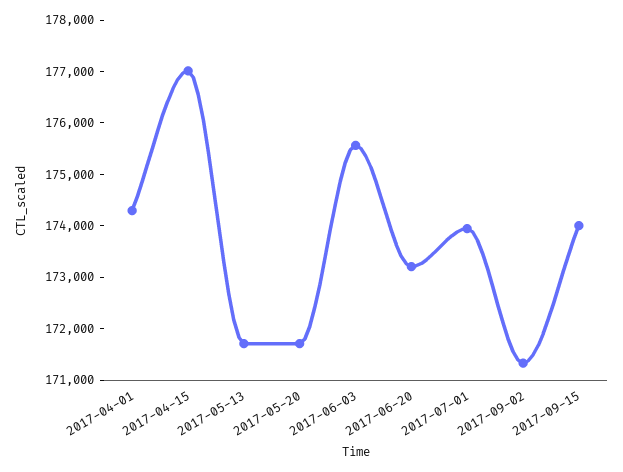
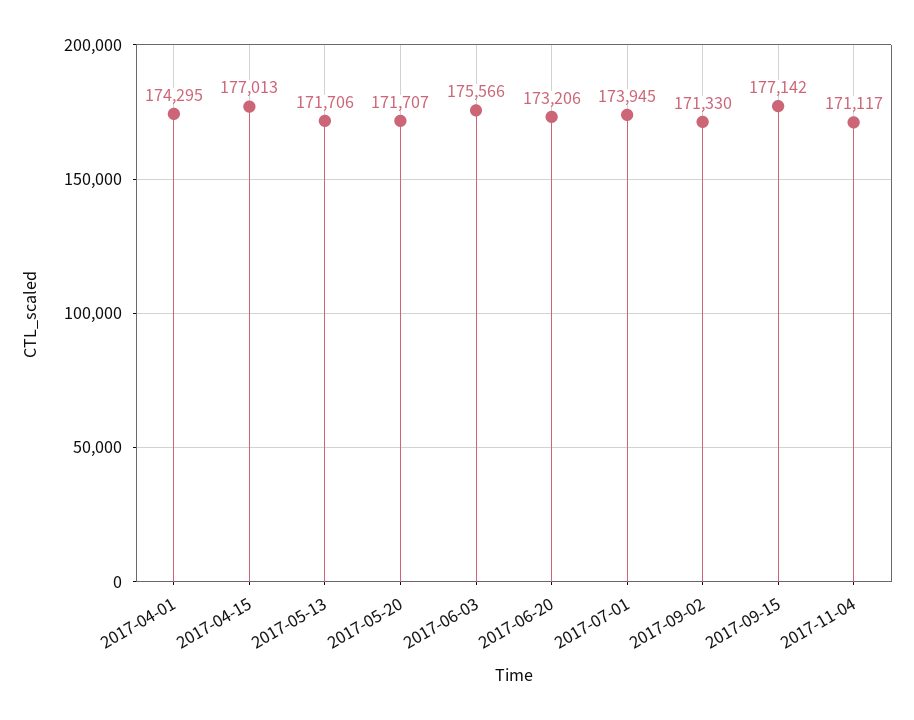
2017-09-15: 174000 -> 177142
2017-11-04: none -> 171117

